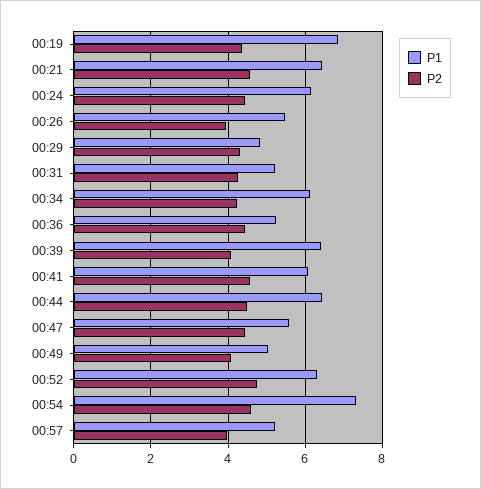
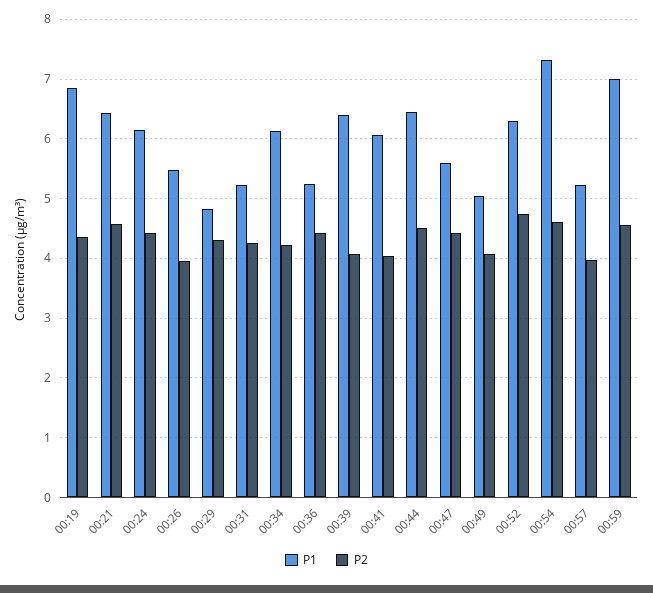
P2, 00:41: 4.6 -> 4
P1, 00:59: none -> 7
P2, 00:59: none -> 4.6

